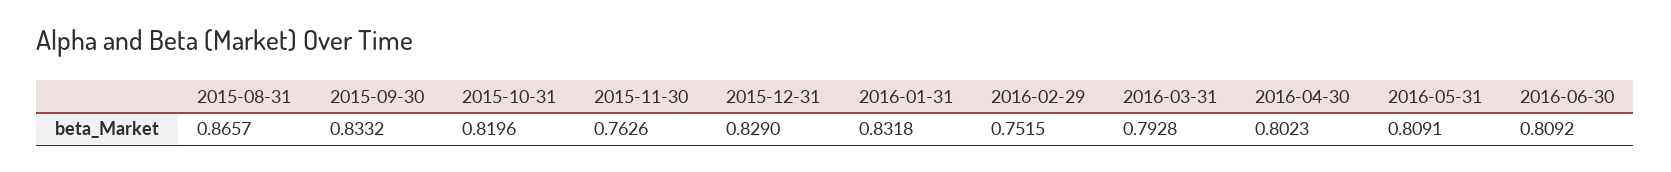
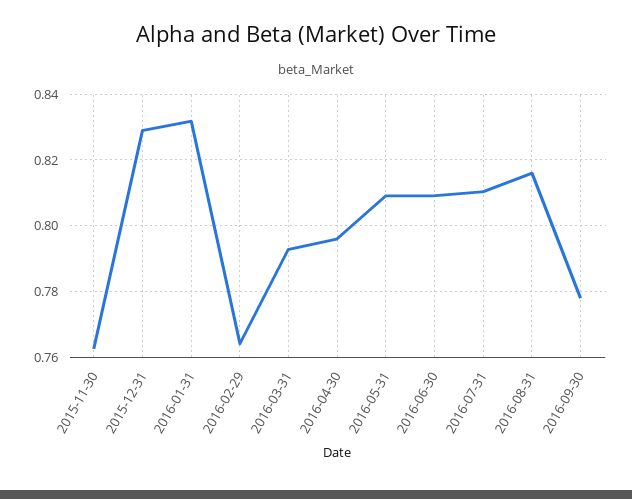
2015-08-31: 0.8657 -> none
2015-09-30: 0.8332 -> none
2015-10-31: 0.8196 -> none
2016-02-29: 0.7515 -> 0.764
2016-04-30: 0.8023 -> 0.796
2016-07-31: none -> 0.81
2016-08-31: none -> 0.816
2016-09-30: none -> 0.778

